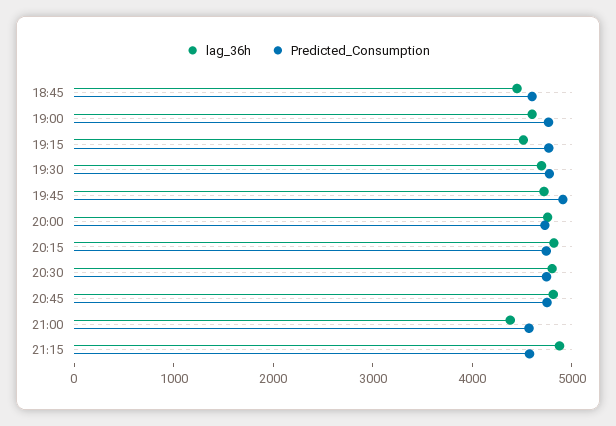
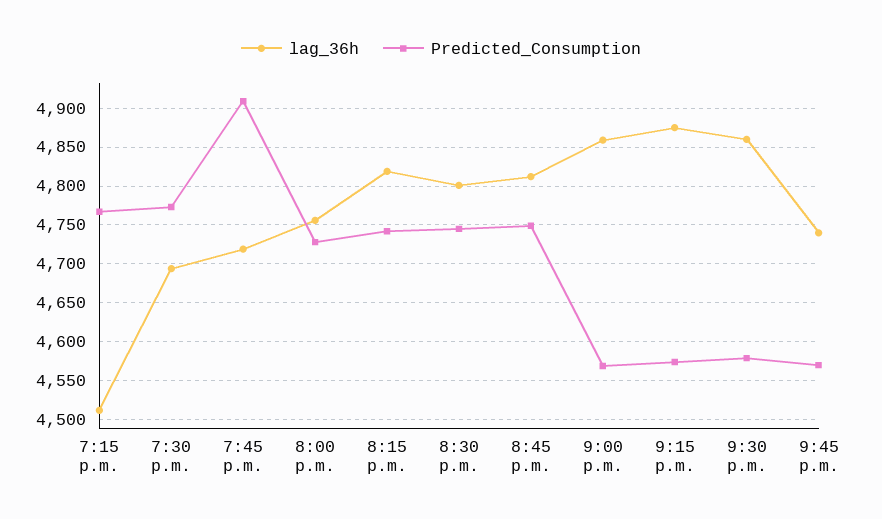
lag_36h, 18:45: 4400 -> none
Predicted_Consumption, 18:45: 4600 -> none
lag_36h, 19:00: 4600 -> none
Predicted_Consumption, 19:00: 4800 -> none
lag_36h, 21:00: 4400 -> 4860
lag_36h, 9:30 p.m.: none -> 4860
Predicted_Consumption, 9:30 p.m.: none -> 4580
lag_36h, 9:45 p.m.: none -> 4740
Predicted_Consumption, 9:45 p.m.: none -> 4570

